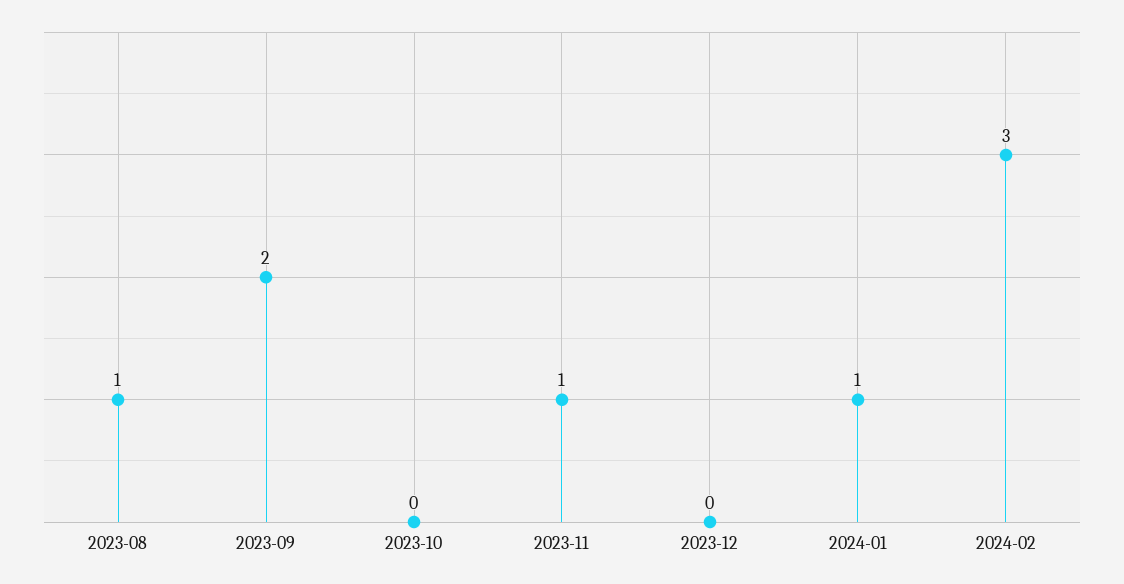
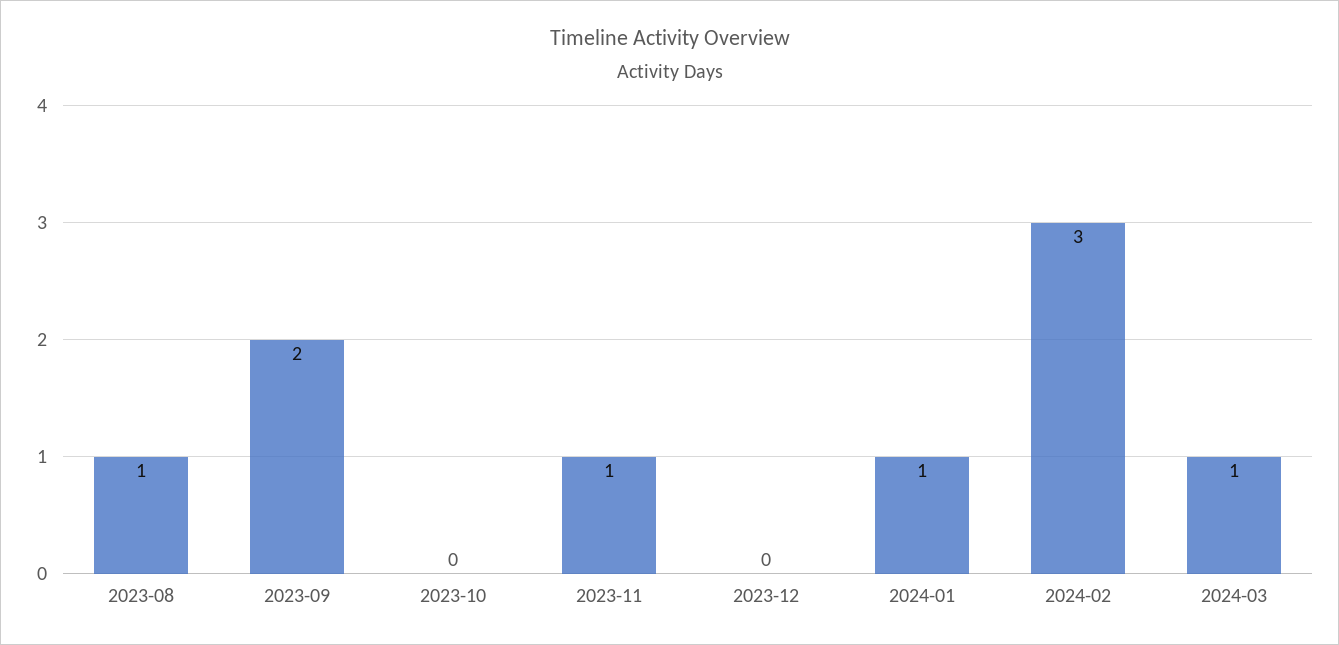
2024-03: none -> 1

